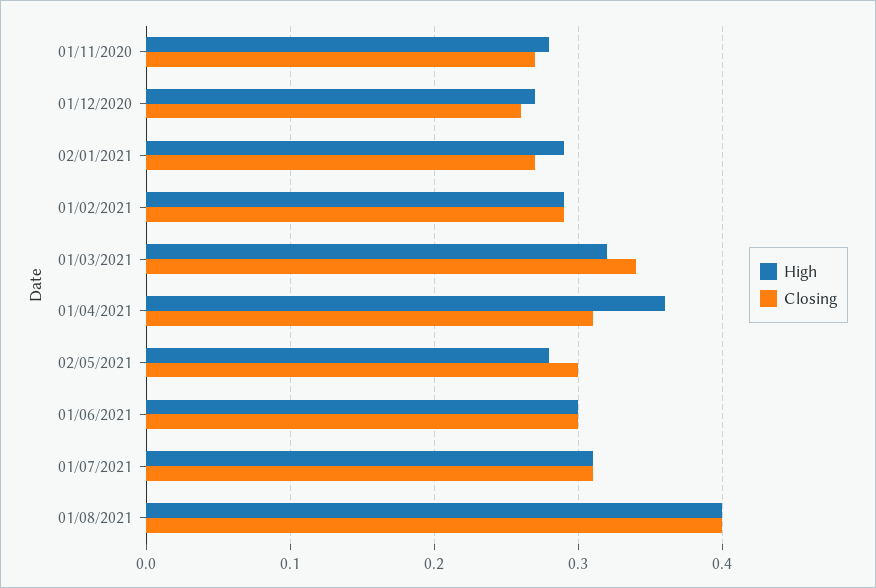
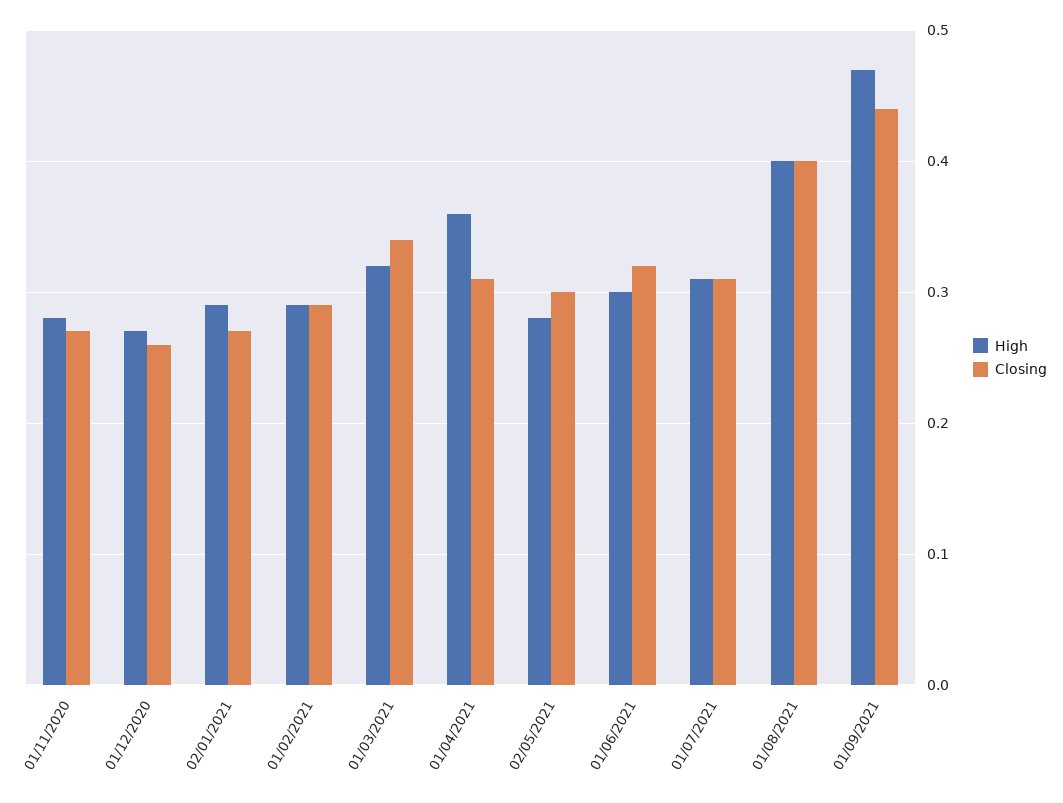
Closing, 01/06/2021: 0.3 -> 0.32
High, 01/09/2021: none -> 0.47
Closing, 01/09/2021: none -> 0.44

